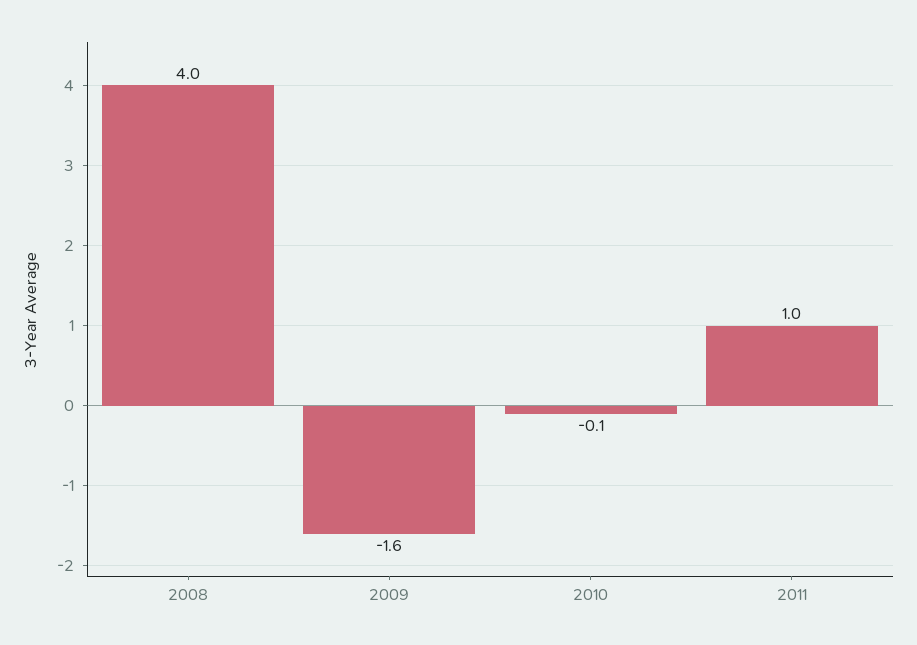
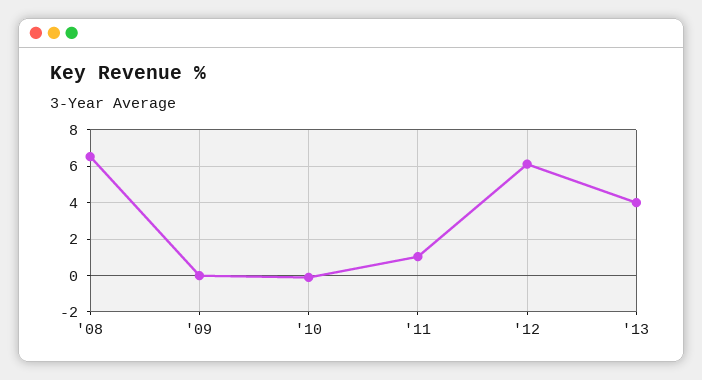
2008: 4 -> 6.5
2009: -1.6 -> 0
'12: none -> 6
'13: none -> 4

